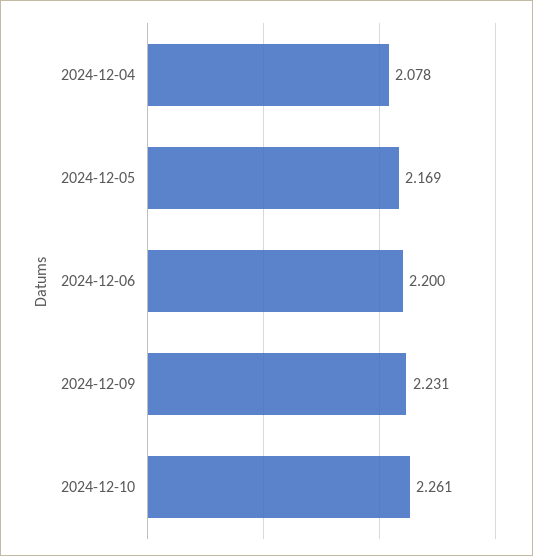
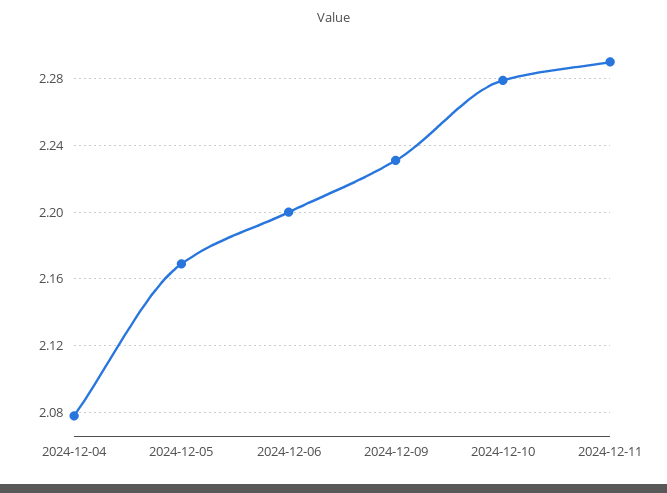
2024-12-10: 2.261 -> 2.28
2024-12-11: none -> 2.29

